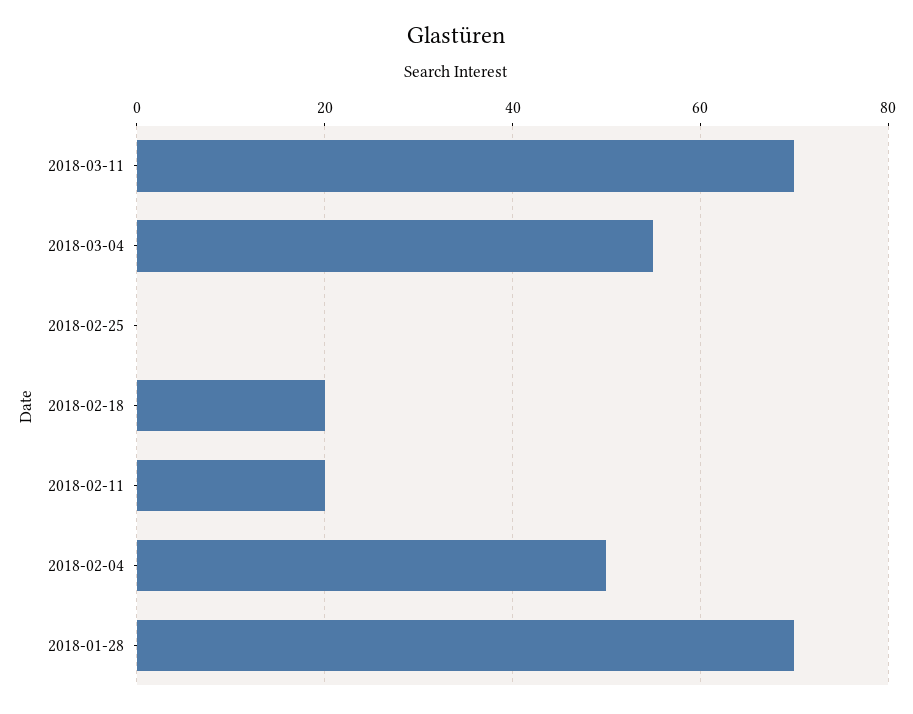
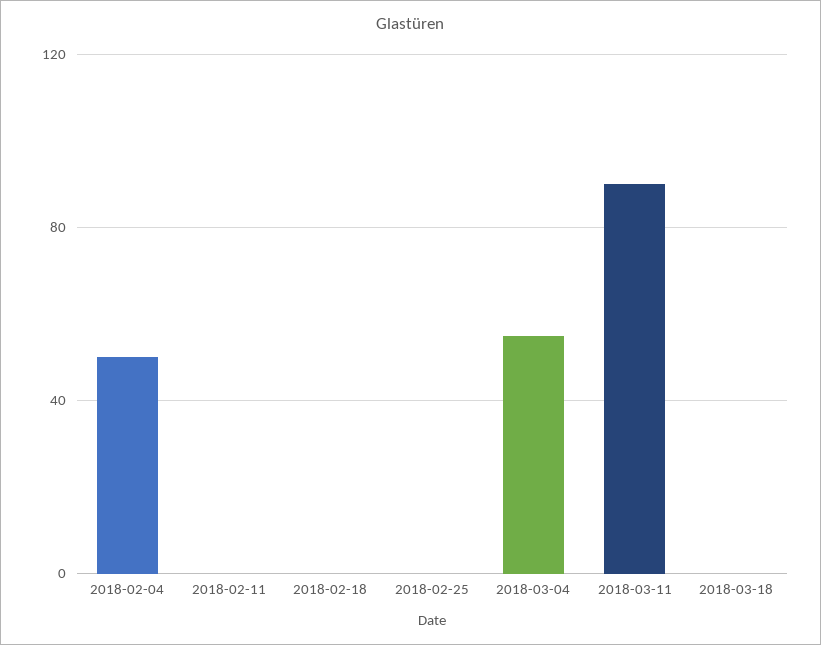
2018-03-11: 70 -> 90
2018-02-18: 20 -> 0
2018-02-11: 20 -> 0
2018-01-28: 70 -> none
2018-03-18: none -> 0

